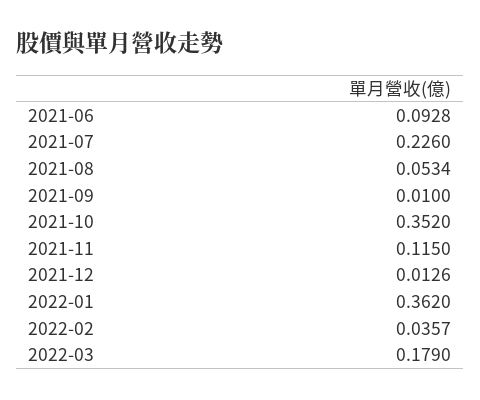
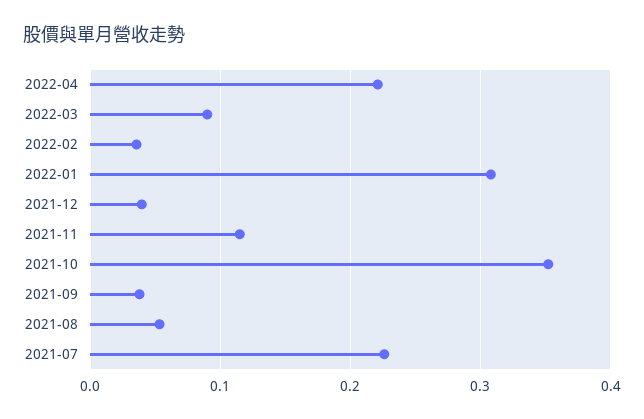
2021-06: 0.0928 -> none
2021-09: 0.01 -> 0.04
2021-12: 0.0126 -> 0.04
2022-01: 0.362 -> 0.31
2022-03: 0.179 -> 0.09
2022-04: none -> 0.22

